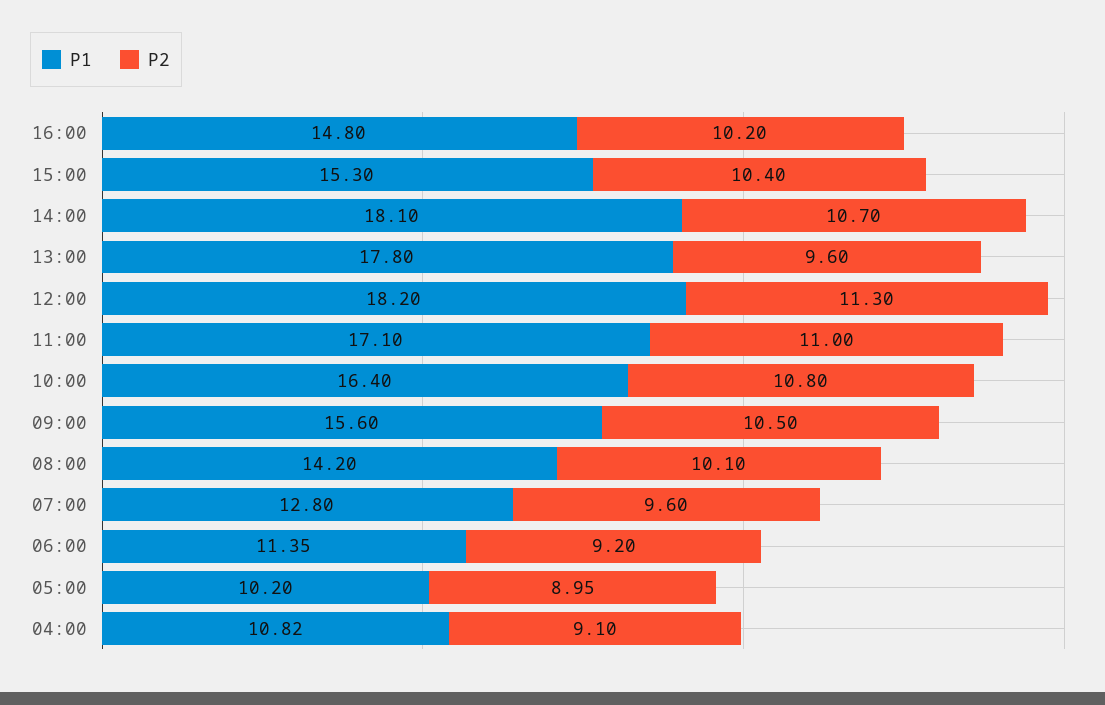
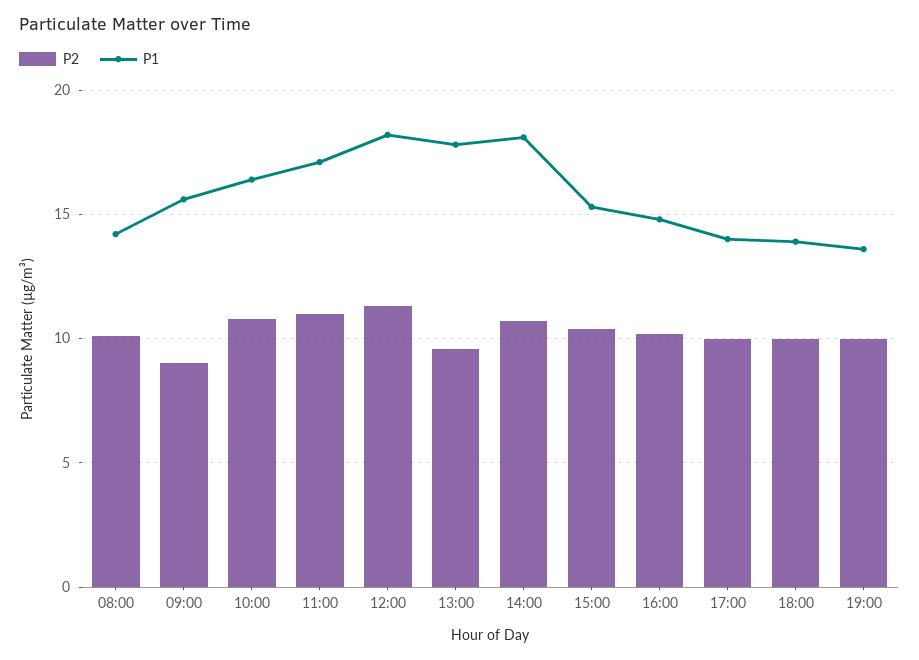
P2, 09:00: 10.5 -> 9
P1, 07:00: 12.8 -> none
P2, 07:00: 9.6 -> none
P1, 06:00: 11.35 -> none
P2, 06:00: 9.2 -> none
P1, 05:00: 10.2 -> none
P2, 05:00: 8.95 -> none
P1, 04:00: 10.82 -> none
P2, 04:00: 9.1 -> none
P2, 17:00: none -> 10
P1, 17:00: none -> 14
P2, 18:00: none -> 10
P1, 18:00: none -> 14
P2, 19:00: none -> 10
P1, 19:00: none -> 13.5

